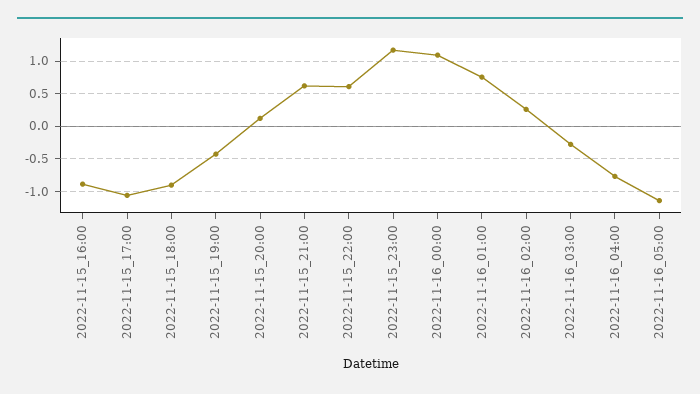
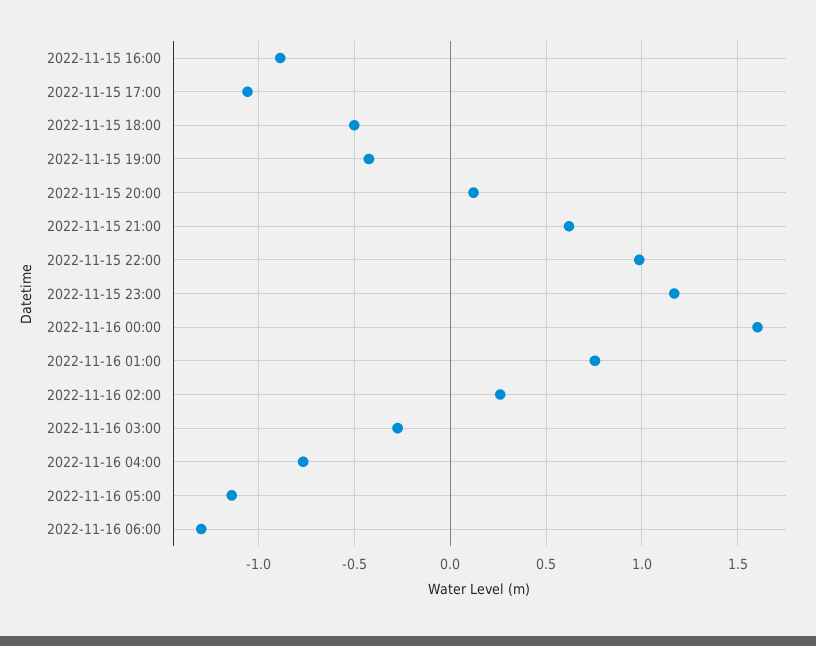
2022-11-15_18:00: -0.9 -> -0.5
2022-11-15_22:00: 0.6 -> 1
2022-11-16_00:00: 1.1 -> 1.6
2022-11-16 06:00: none -> -1.3

